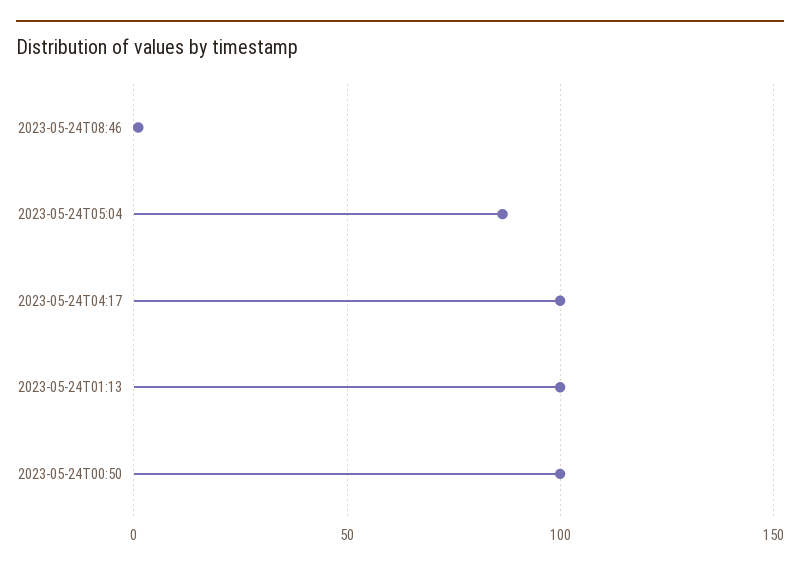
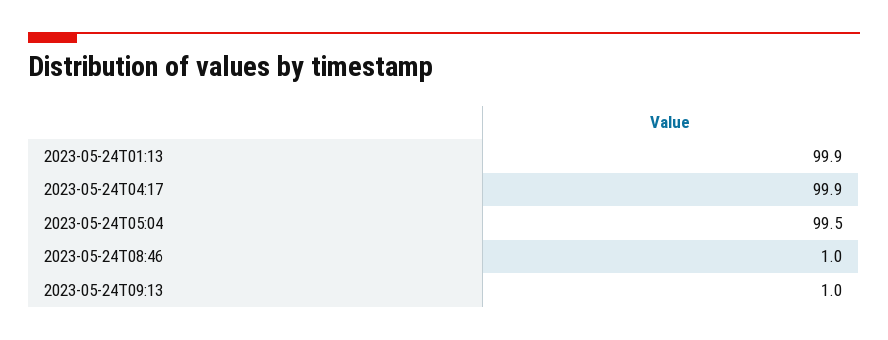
2023-05-24T05:04: 85 -> 99.5
2023-05-24T00:50: 100 -> none
2023-05-24T09:13: none -> 1

